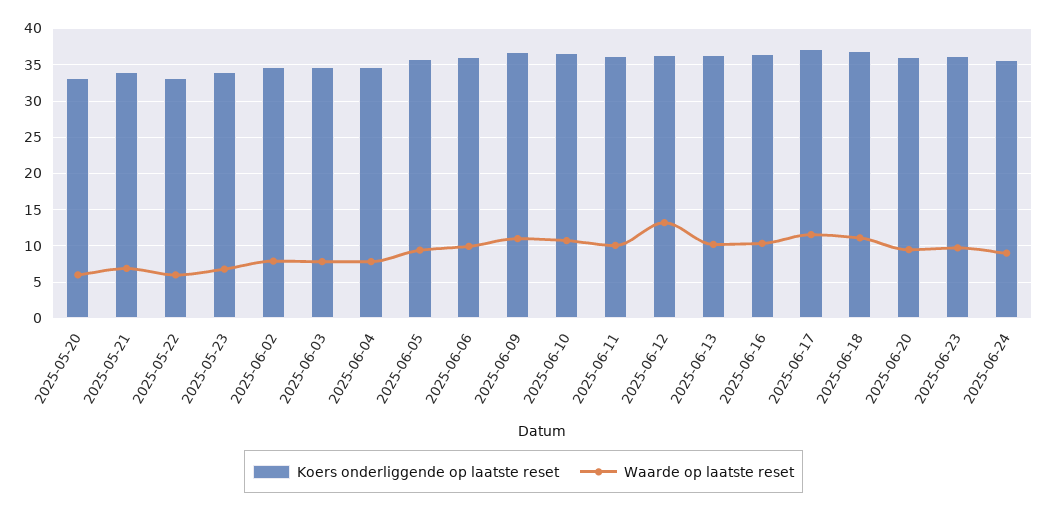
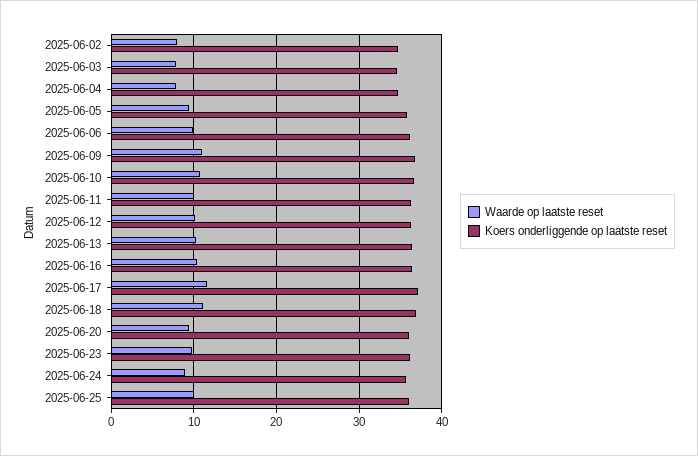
Koers onderliggende op laatste reset, 2025-05-20: 33 -> none
Waarde op laatste reset, 2025-05-20: 6 -> none
Koers onderliggende op laatste reset, 2025-05-21: 34 -> none
Waarde op laatste reset, 2025-05-21: 7 -> none
Koers onderliggende op laatste reset, 2025-05-22: 33 -> none
Waarde op laatste reset, 2025-05-22: 6 -> none
Koers onderliggende op laatste reset, 2025-05-23: 34 -> none
Waarde op laatste reset, 2025-05-23: 7 -> none
Waarde op laatste reset, 2025-06-12: 13 -> 10
Waarde op laatste reset, 2025-06-25: none -> 10
Koers onderliggende op laatste reset, 2025-06-25: none -> 36

